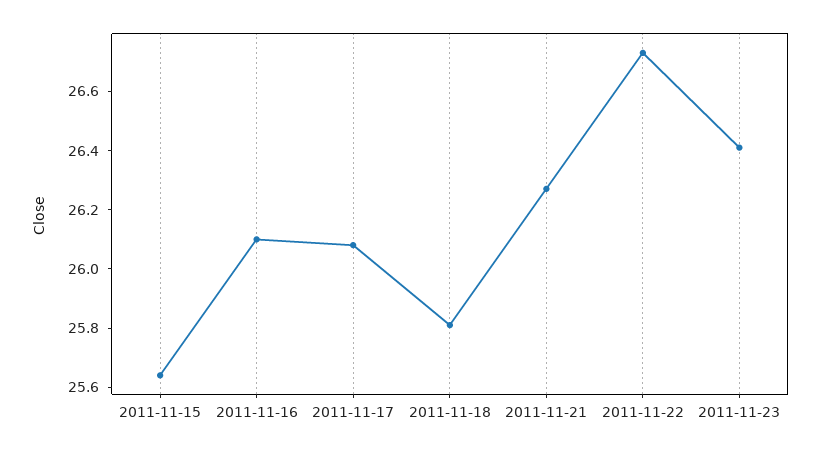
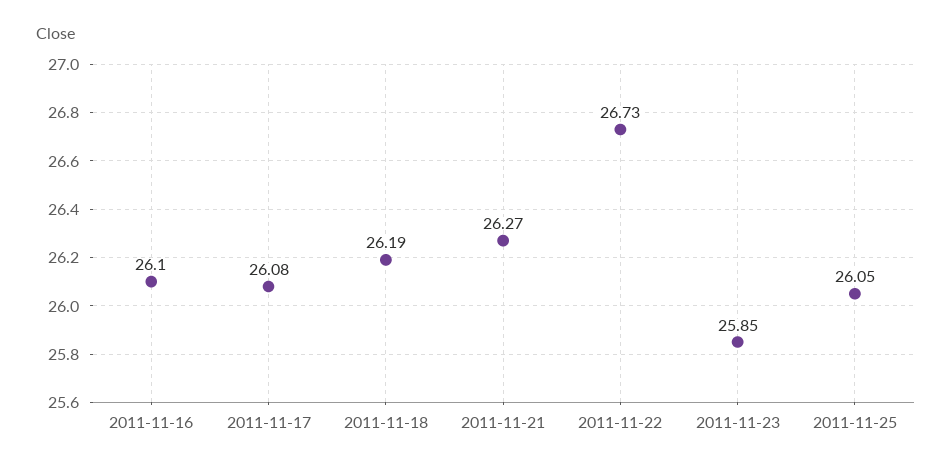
2011-11-15: 25.65 -> none
2011-11-18: 25.8 -> 26.19
2011-11-23: 26.4 -> 25.85
2011-11-25: none -> 26.05

